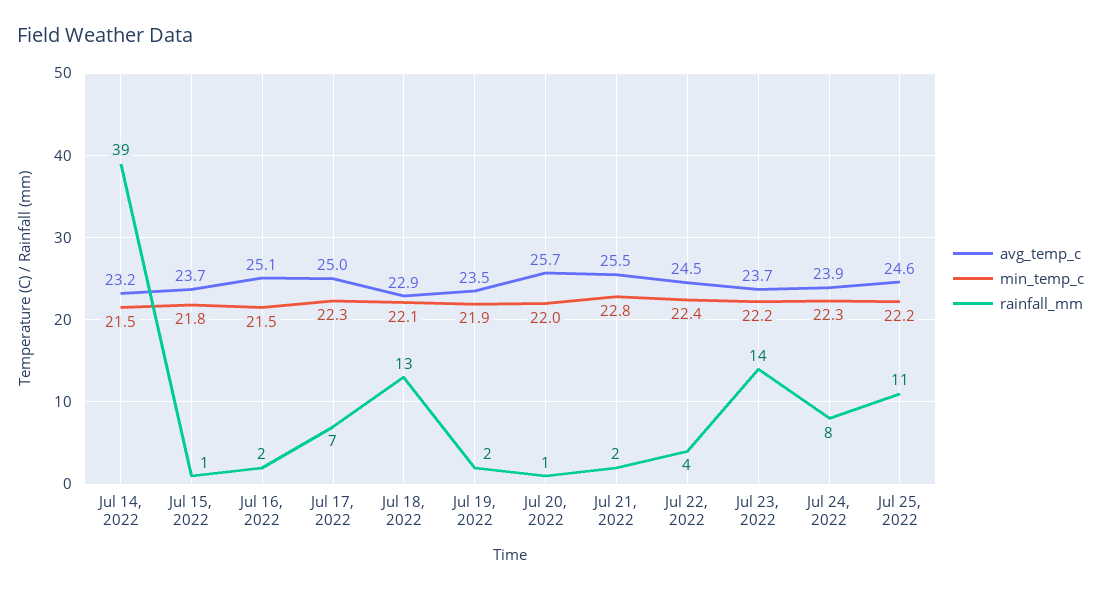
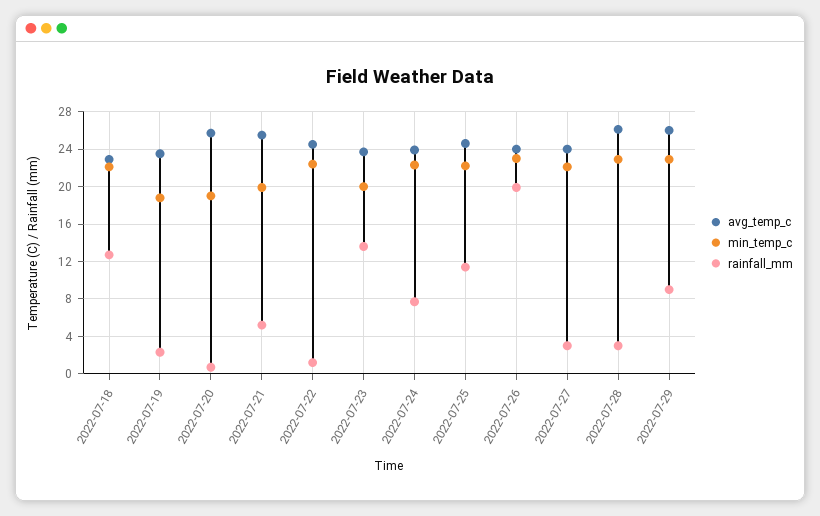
avg_temp_c, Jul 14, 2022: 23.2 -> none
min_temp_c, Jul 14, 2022: 21.5 -> none
rainfall_mm, Jul 14, 2022: 39 -> none
avg_temp_c, Jul 15, 2022: 23.7 -> none
min_temp_c, Jul 15, 2022: 21.8 -> none
rainfall_mm, Jul 15, 2022: 1 -> none
avg_temp_c, Jul 16, 2022: 25.1 -> none
min_temp_c, Jul 16, 2022: 21.5 -> none
rainfall_mm, Jul 16, 2022: 2 -> none
avg_temp_c, Jul 17, 2022: 25 -> none
min_temp_c, Jul 17, 2022: 22.3 -> none
rainfall_mm, Jul 17, 2022: 7 -> none
min_temp_c, Jul 19, 2022: 21.9 -> 19
min_temp_c, Jul 20, 2022: 22 -> 19
min_temp_c, Jul 21, 2022: 22.8 -> 20
rainfall_mm, Jul 21, 2022: 2 -> 5
rainfall_mm, Jul 22, 2022: 4 -> 1
min_temp_c, Jul 23, 2022: 22.2 -> 20
avg_temp_c, 2022-07-26: none -> 24
min_temp_c, 2022-07-26: none -> 23
rainfall_mm, 2022-07-26: none -> 20
avg_temp_c, 2022-07-27: none -> 24
min_temp_c, 2022-07-27: none -> 22
rainfall_mm, 2022-07-27: none -> 3
avg_temp_c, 2022-07-28: none -> 26
min_temp_c, 2022-07-28: none -> 23
rainfall_mm, 2022-07-28: none -> 3
avg_temp_c, 2022-07-29: none -> 26
min_temp_c, 2022-07-29: none -> 23
rainfall_mm, 2022-07-29: none -> 9

